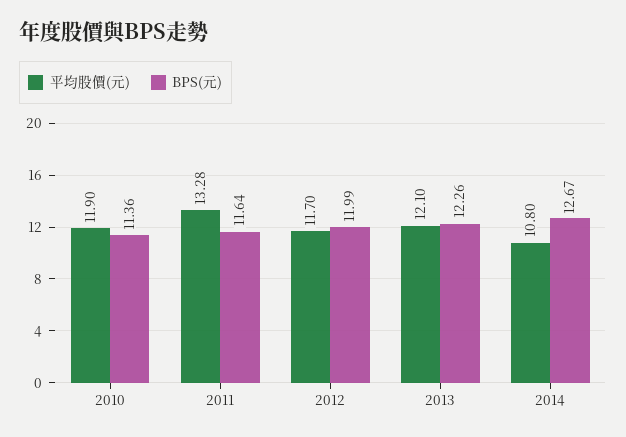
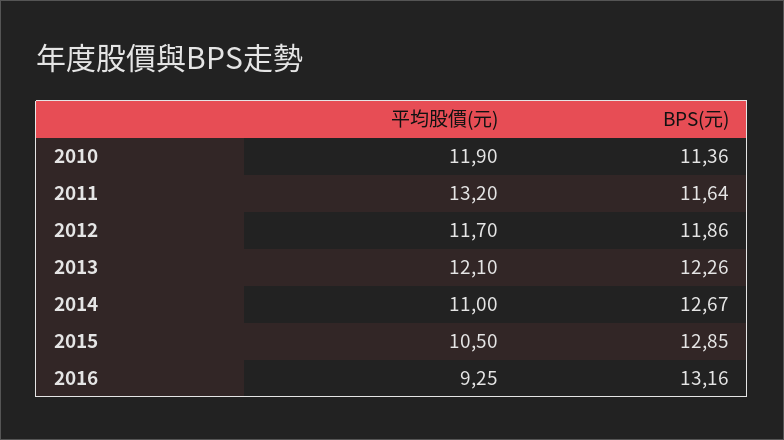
平均股價(元), 2011: 13.28 -> 13.2
BPS(元), 2012: 11.99 -> 11.86
平均股價(元), 2014: 10.8 -> 11
平均股價(元), 2015: none -> 10.5
BPS(元), 2015: none -> 12.85
平均股價(元), 2016: none -> 9.25
BPS(元), 2016: none -> 13.16

